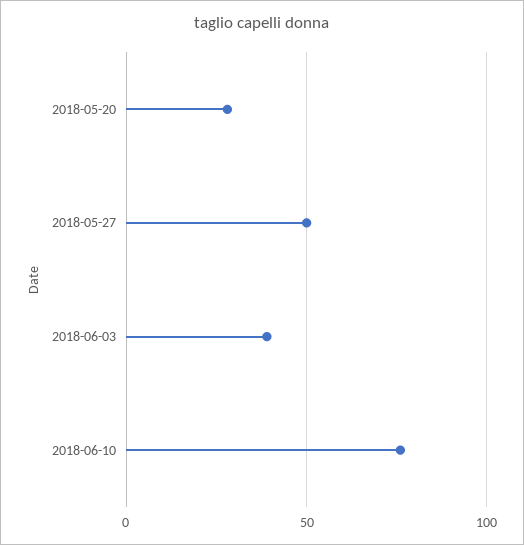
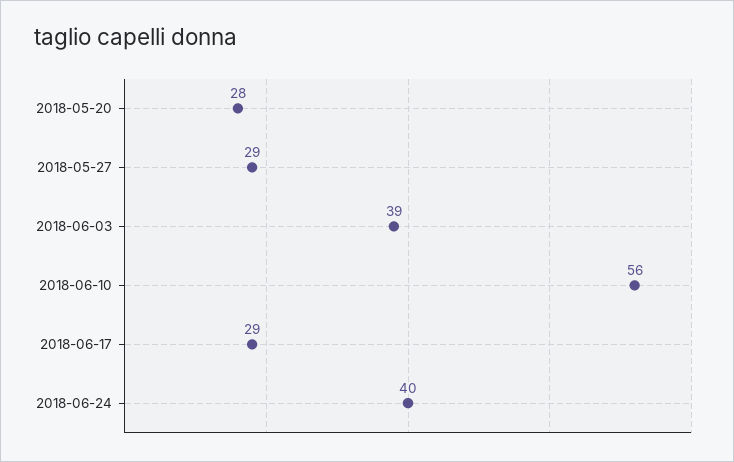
2018-05-27: 50 -> 29
2018-06-10: 75 -> 56
2018-06-17: none -> 29
2018-06-24: none -> 40

